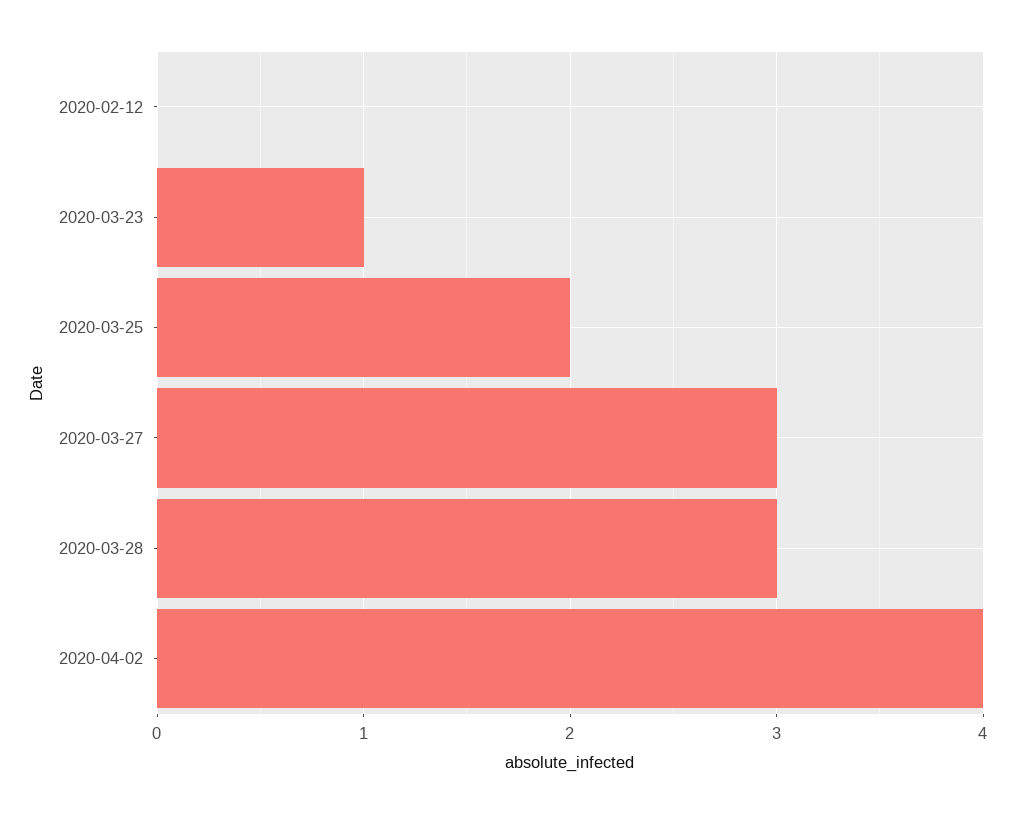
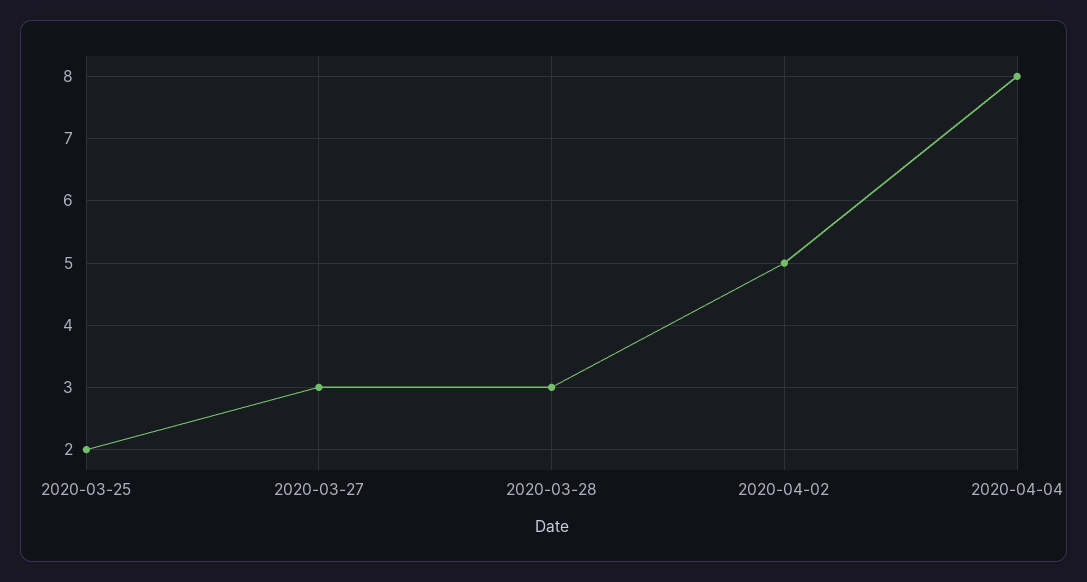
2020-02-12: 0 -> none
2020-03-23: 1 -> none
2020-04-02: 4 -> 5
2020-04-04: none -> 8

